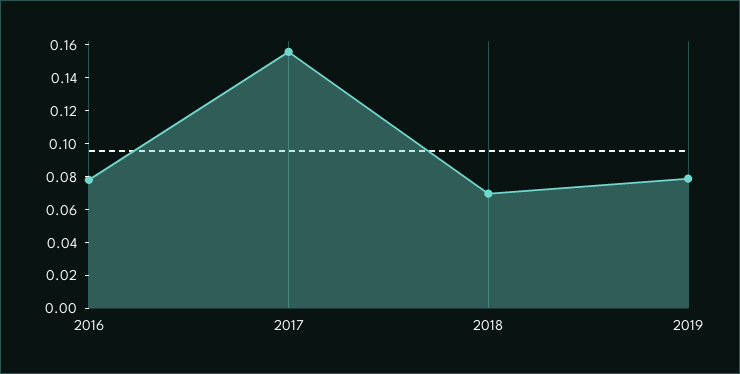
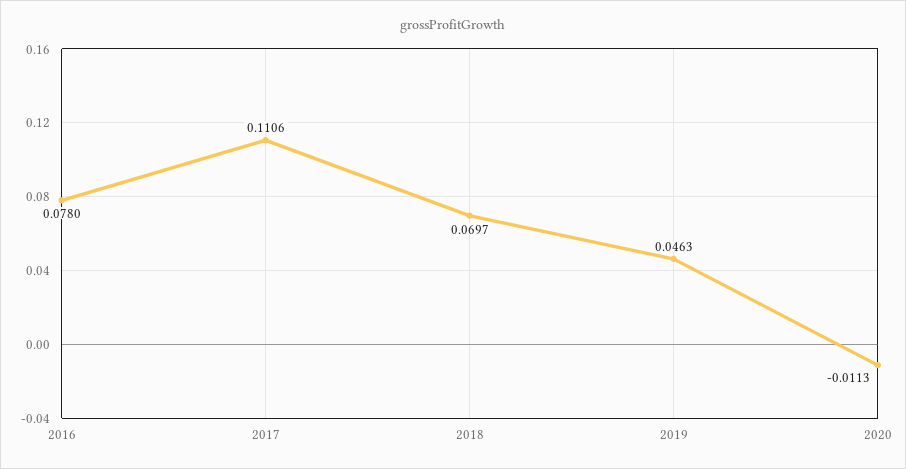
2017: 0.155 -> 0.1106
2019: 0.08 -> 0.0463
2020: none -> -0.0113

